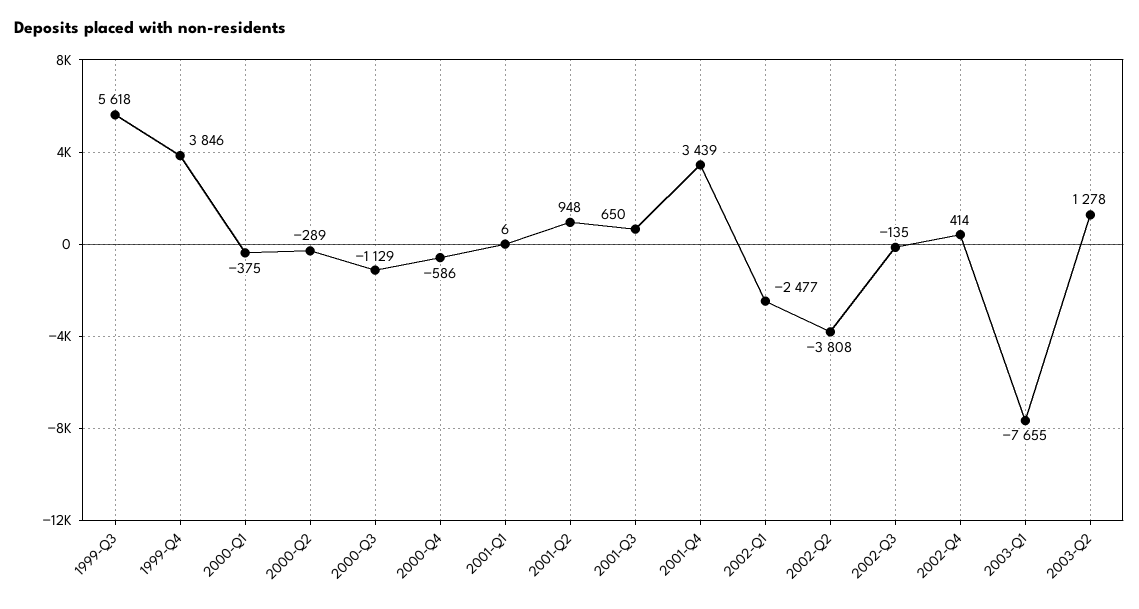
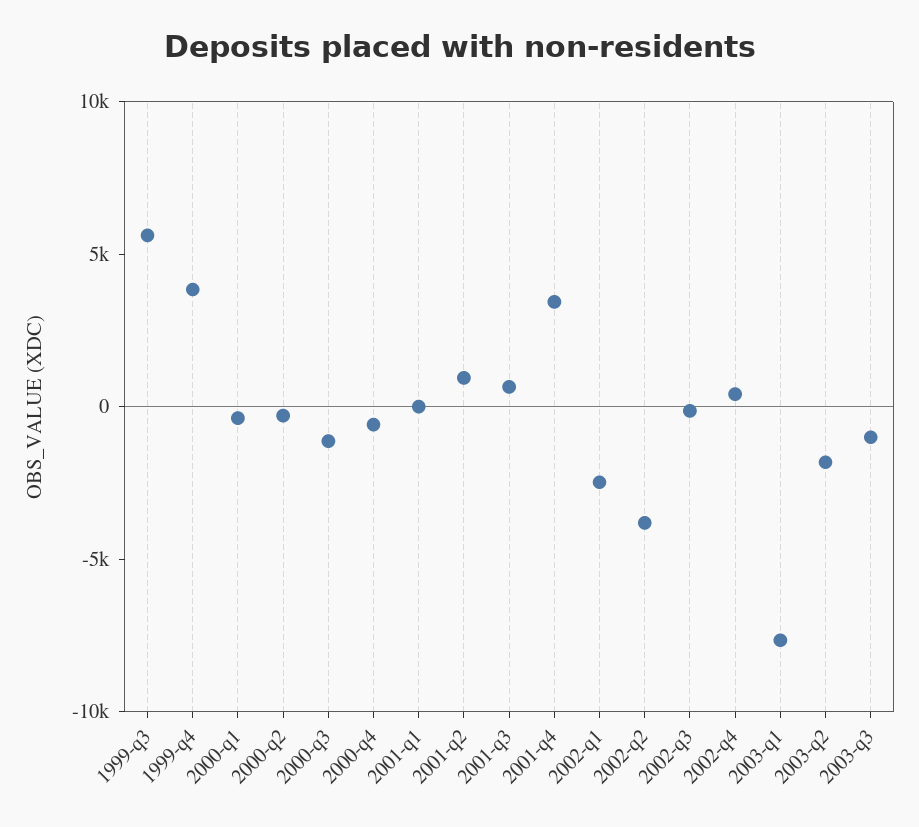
2003-Q2: 1278 -> -2000
2003-q3: none -> -1000

